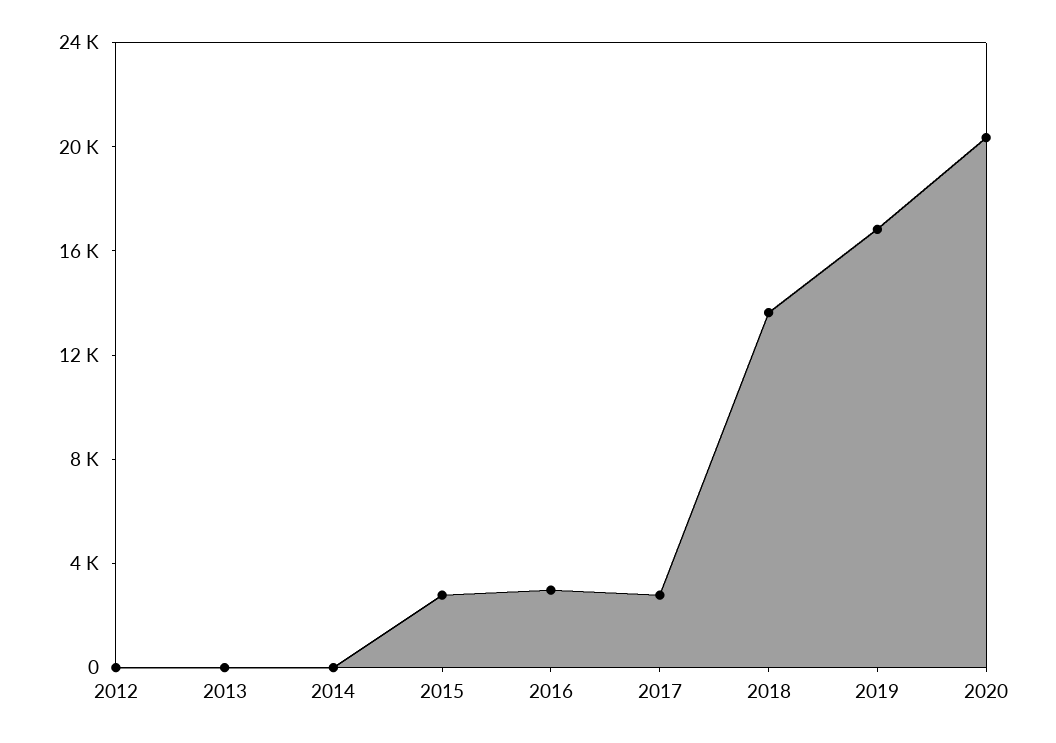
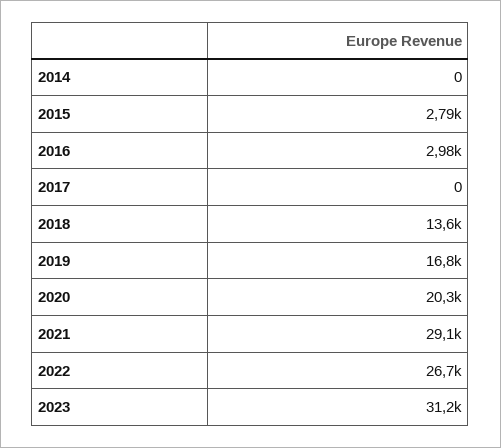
2012: 0 -> none
2013: 0 -> none
2017: 3000 -> 0
2021: none -> 29100
2022: none -> 26700
2023: none -> 31200

